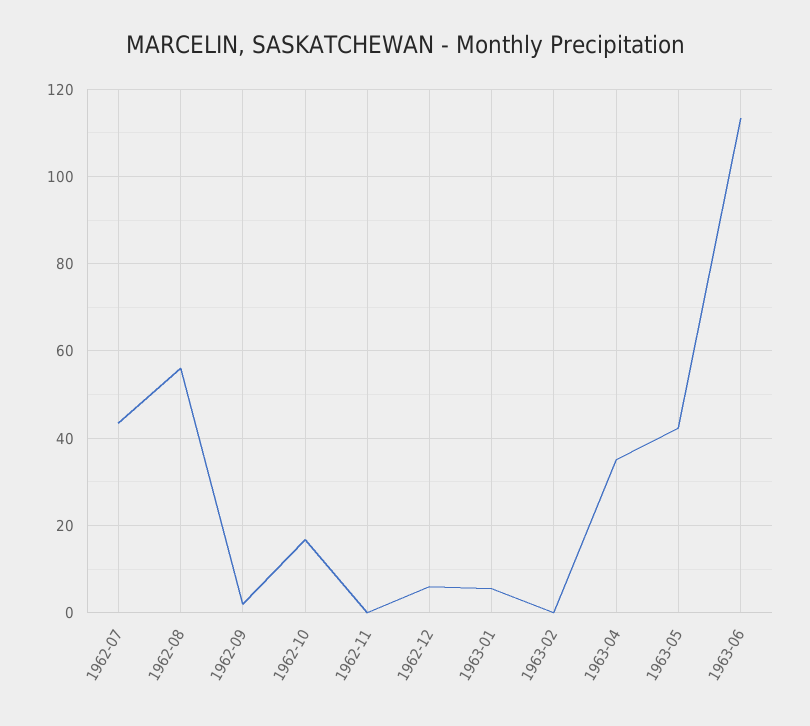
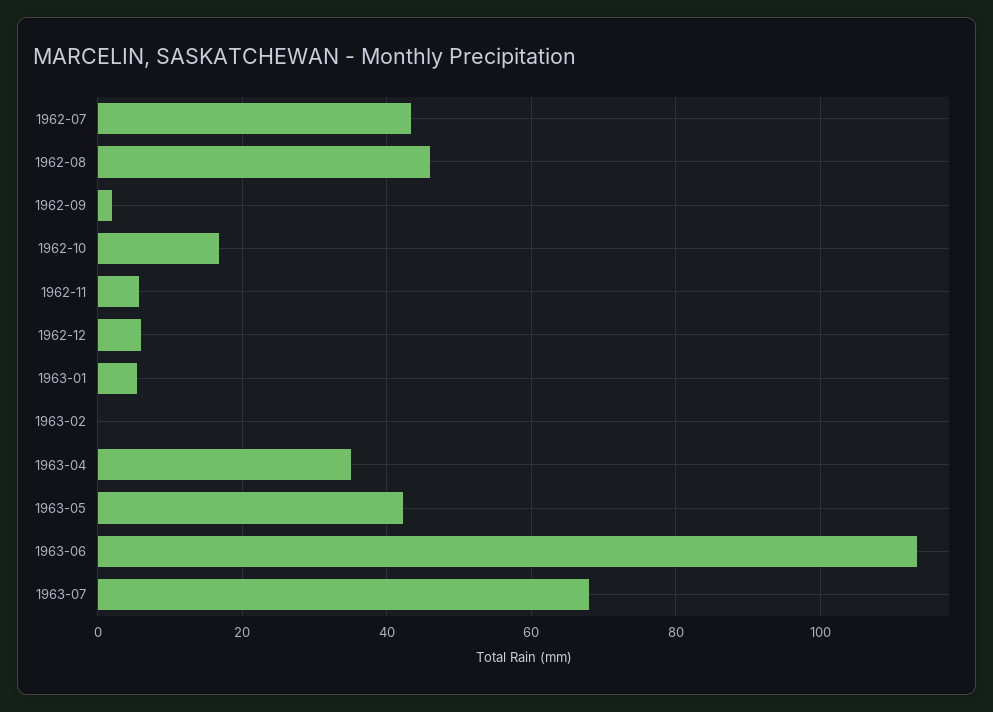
1962-08: 56 -> 46
1962-11: 0 -> 6
1963-07: none -> 68

